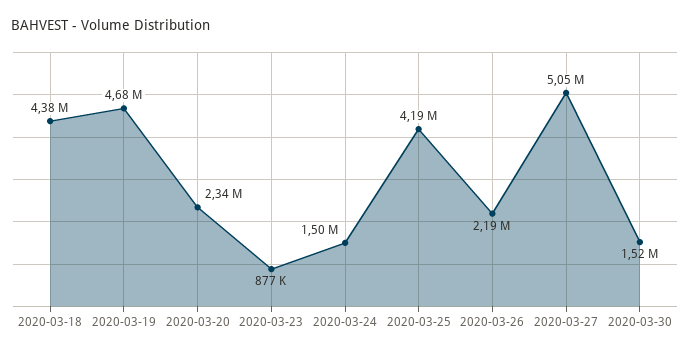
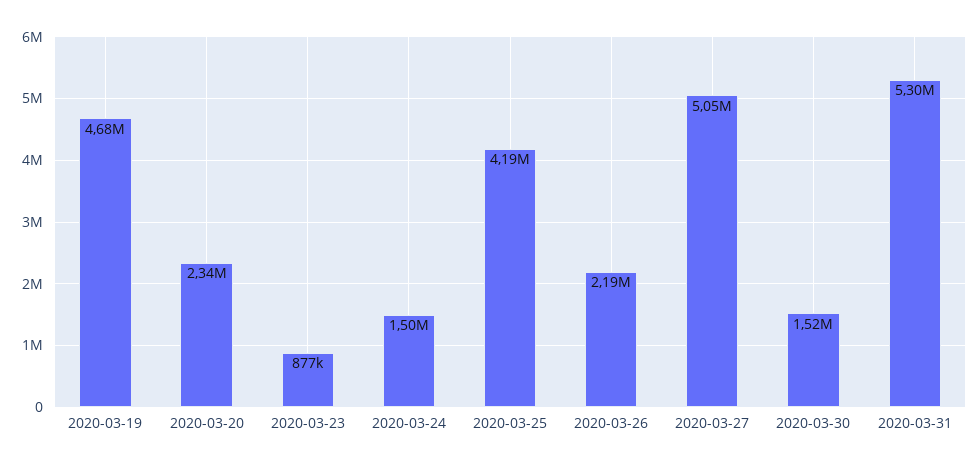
2020-03-18: 4380000 -> none
2020-03-31: none -> 5300000

